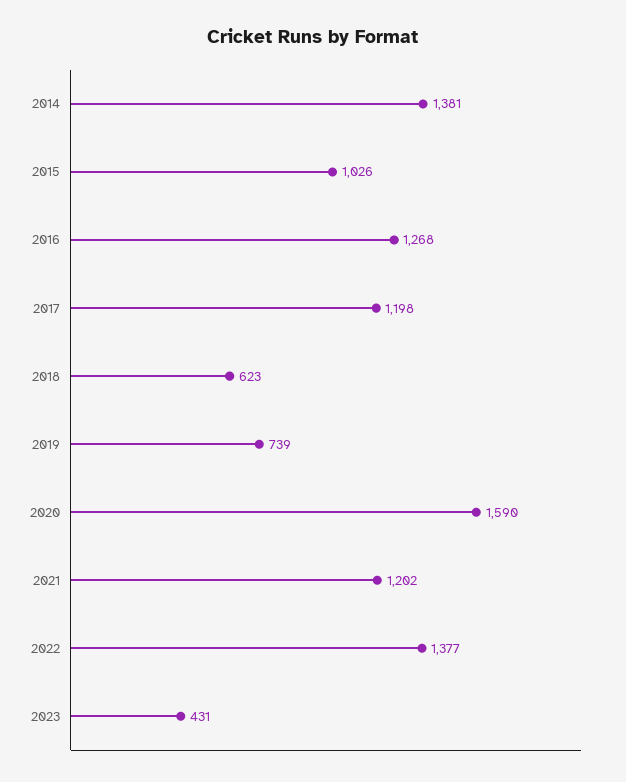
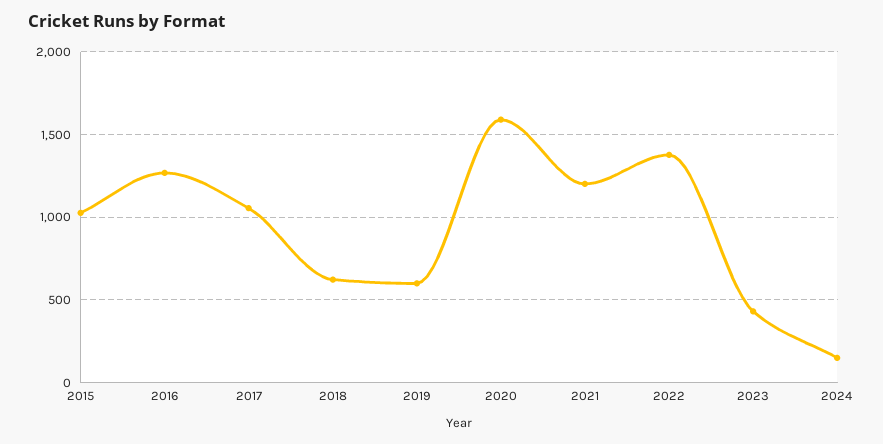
2014: 1381 -> none
2017: 1198 -> 1050
2019: 739 -> 600
2024: none -> 150

